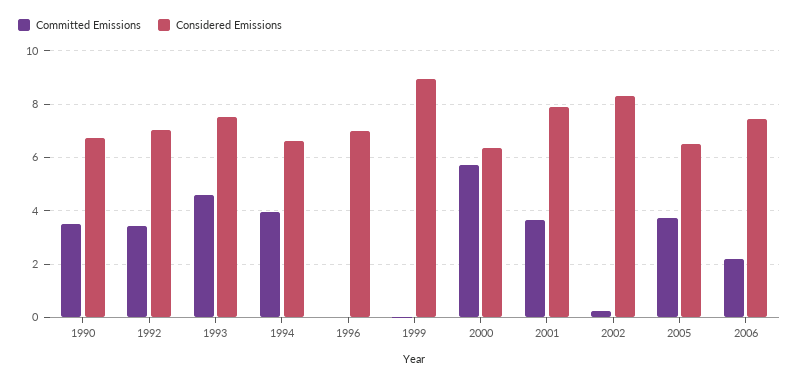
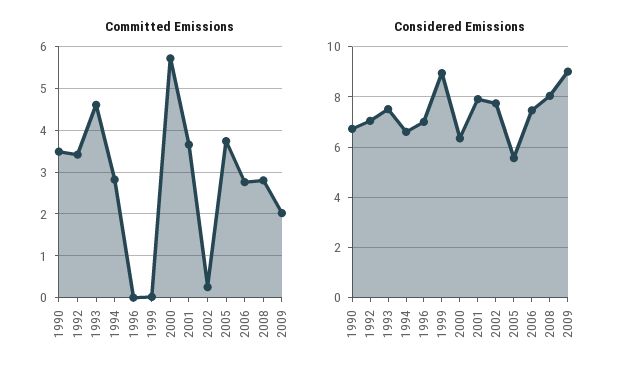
Committed Emissions, 1994: 4 -> 2.8
Considered Emissions, 2002: 8.25 -> 7.75
Considered Emissions, 2005: 6.5 -> 5.5
Committed Emissions, 2006: 2.25 -> 2.8
Committed Emissions, 2008: none -> 2.8
Committed Emissions, 2009: none -> 2
Considered Emissions, 2008: none -> 8
Considered Emissions, 2009: none -> 9

